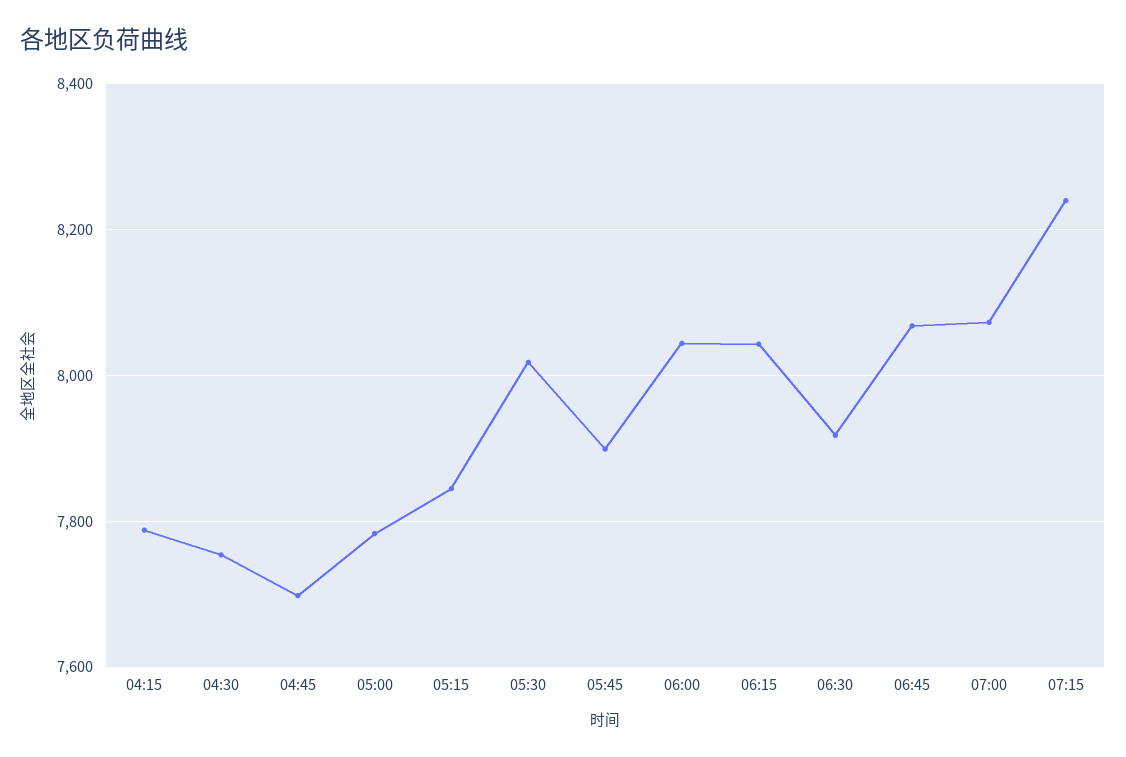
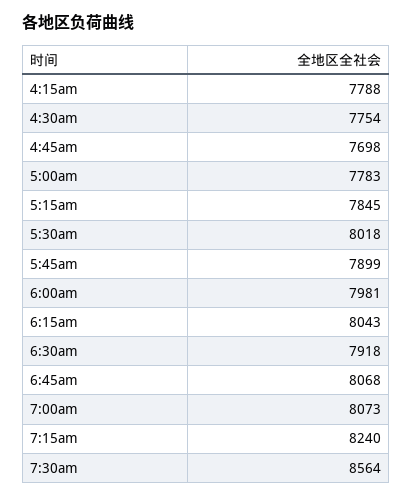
06:00: 8040 -> 7981
7:30am: none -> 8564

